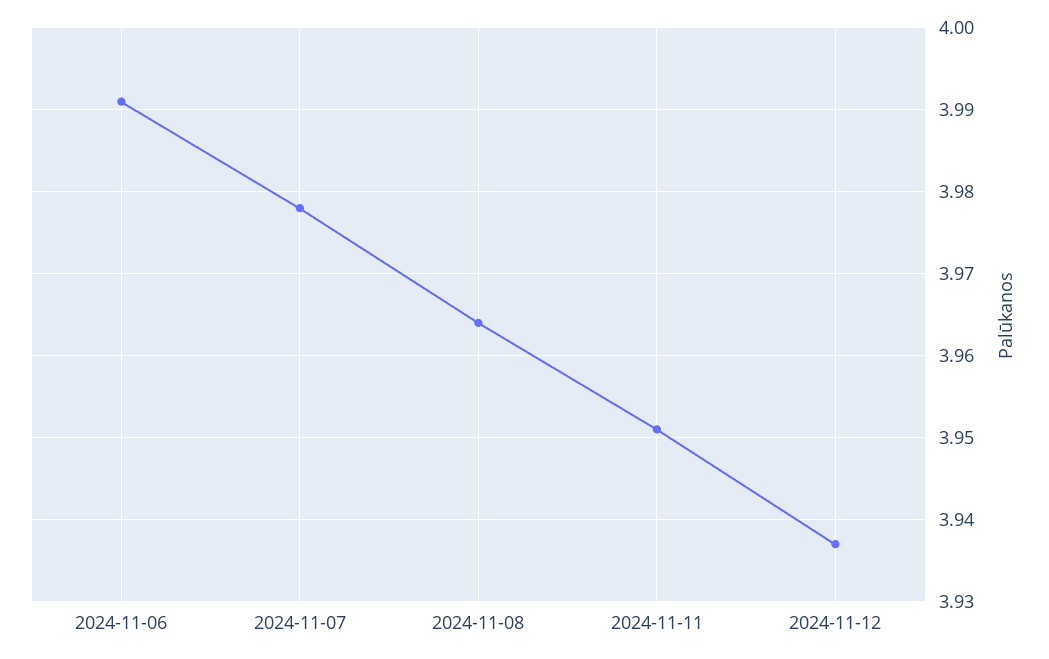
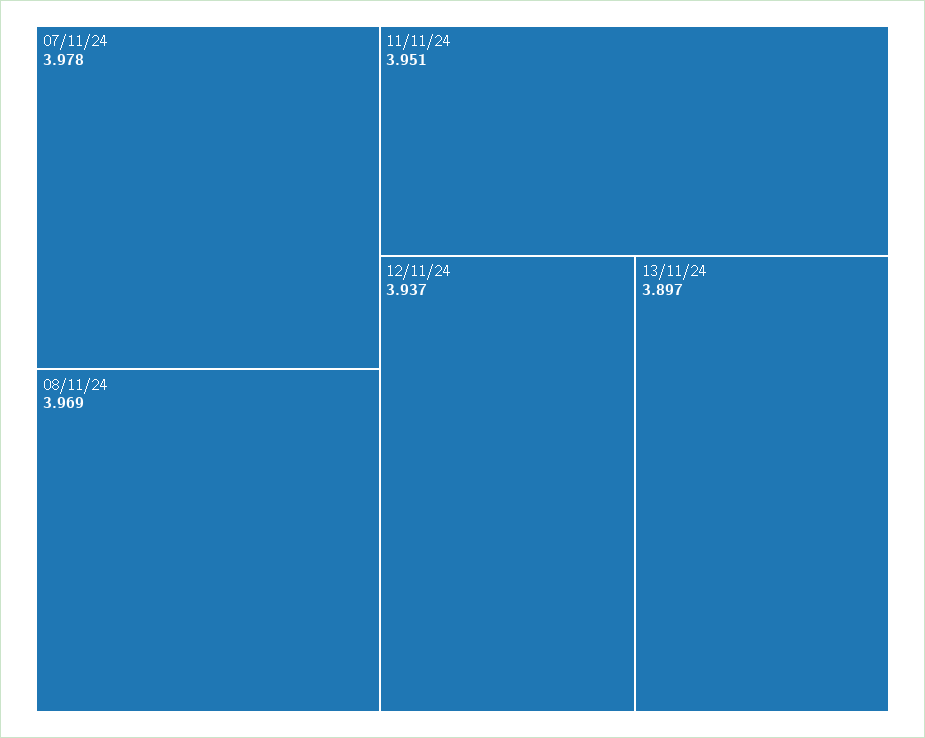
2024-11-06: 3.991 -> none
2024-11-08: 3.964 -> 3.969
13/11/24: none -> 3.897

